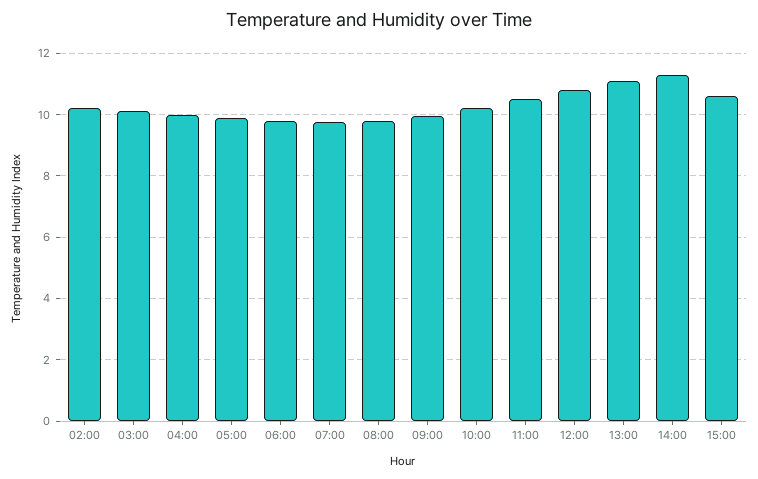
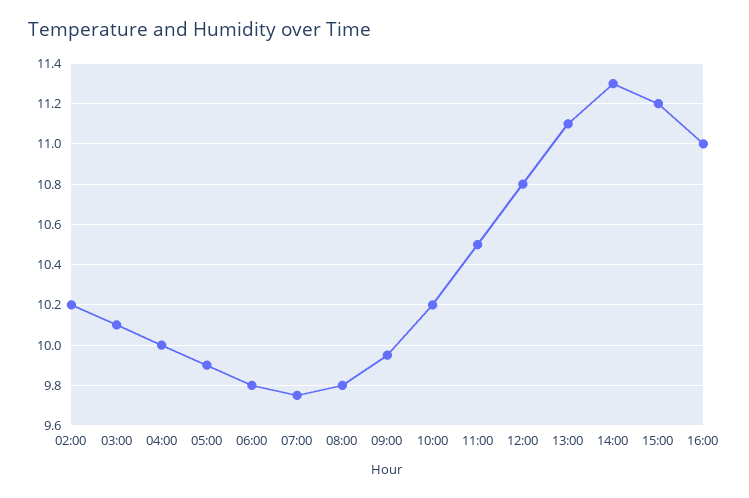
15:00: 10.6 -> 11.2
16:00: none -> 11

